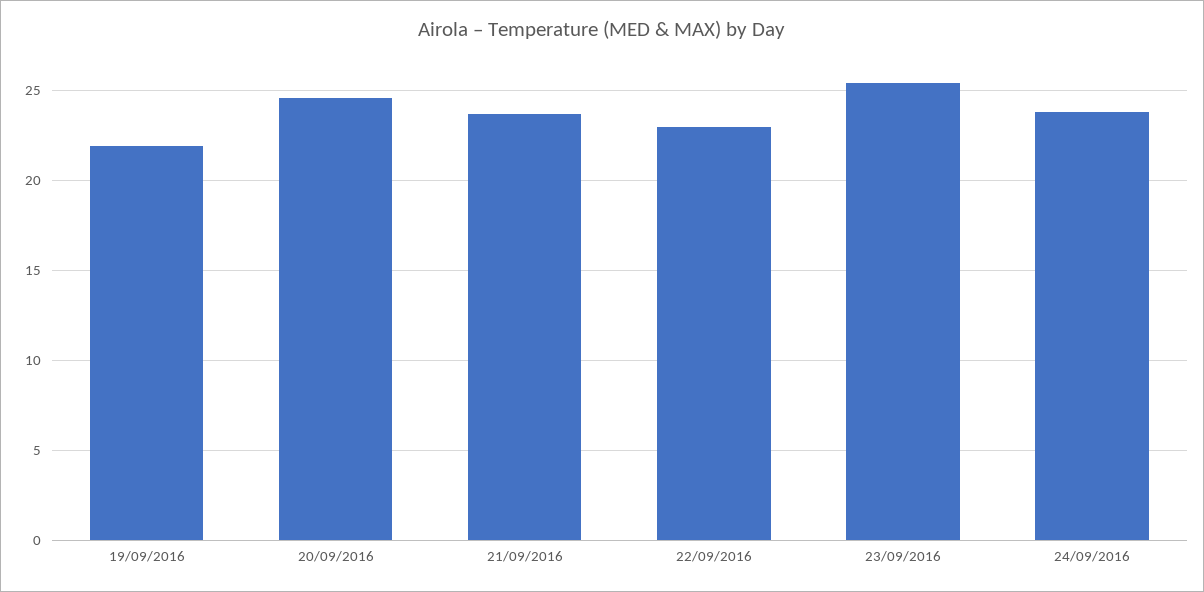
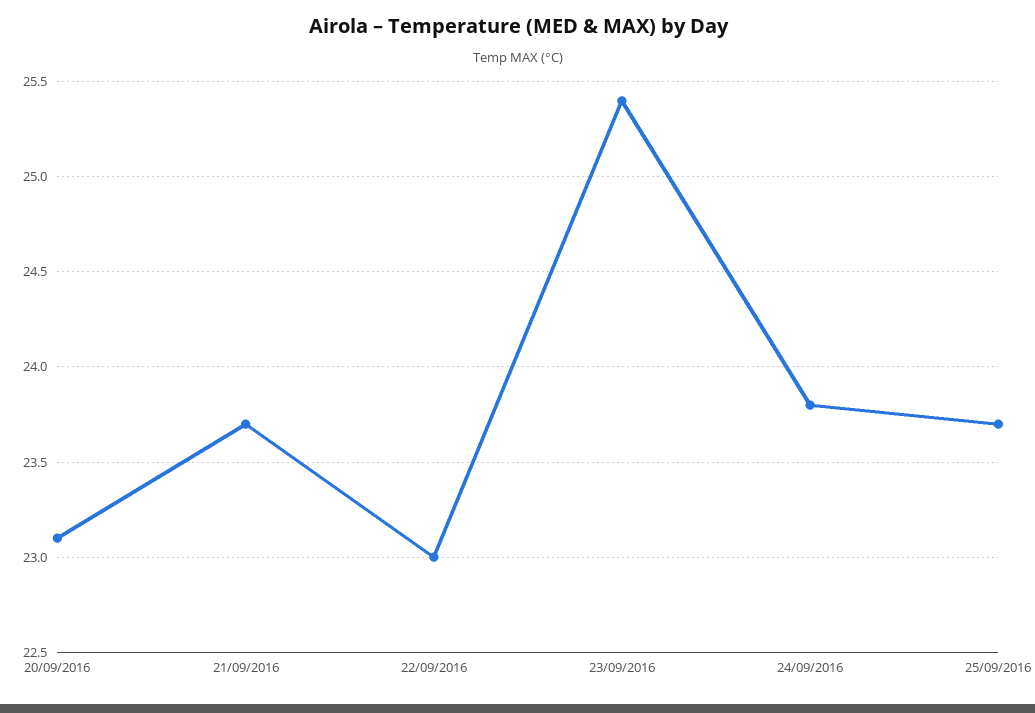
19/09/2016: 22 -> none
20/09/2016: 24.5 -> 23.1
25/09/2016: none -> 23.7

